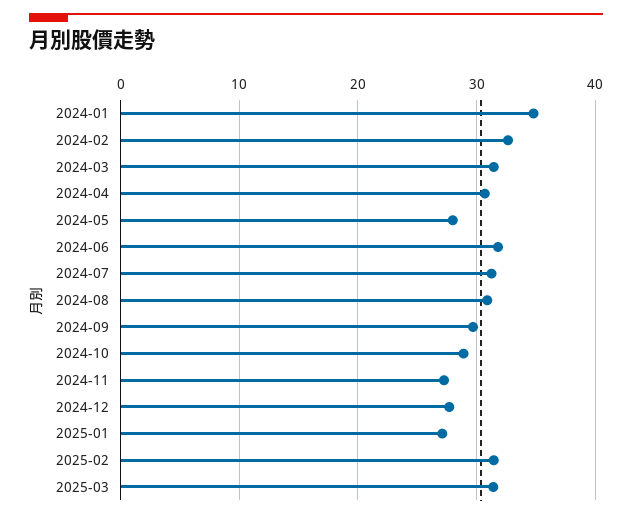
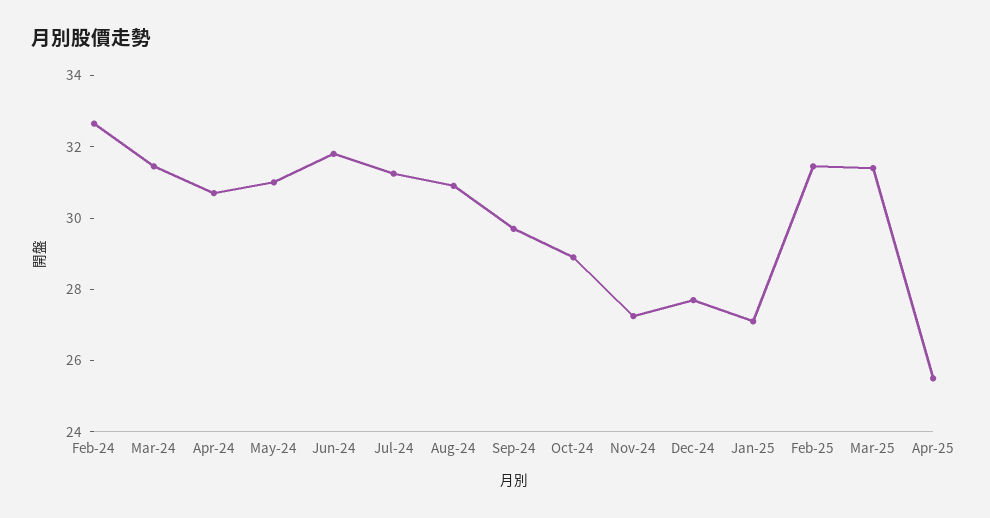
2024-01: 35 -> none
2024-05: 28 -> 31
Apr-25: none -> 25.5

